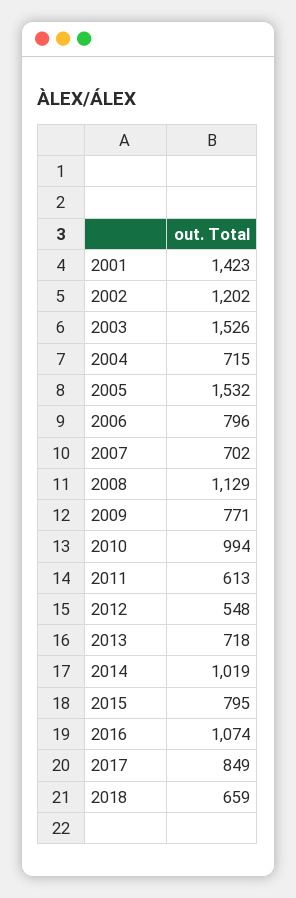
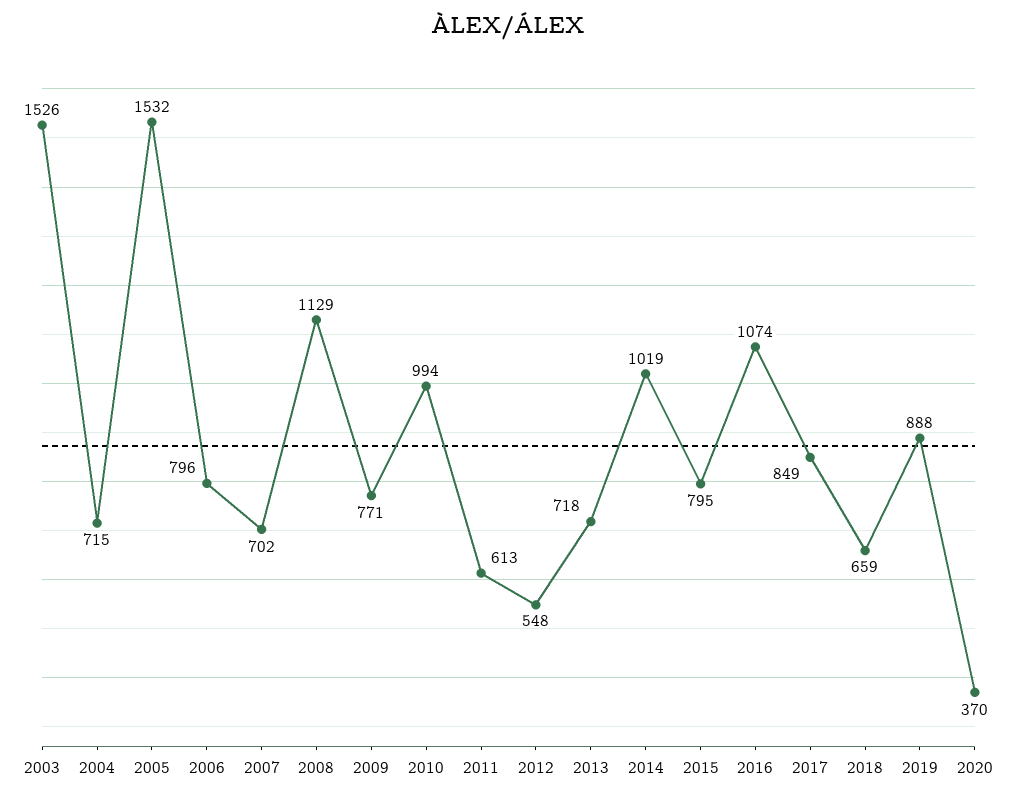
2001: 1423 -> none
2002: 1202 -> none
2019: none -> 888
2020: none -> 370

